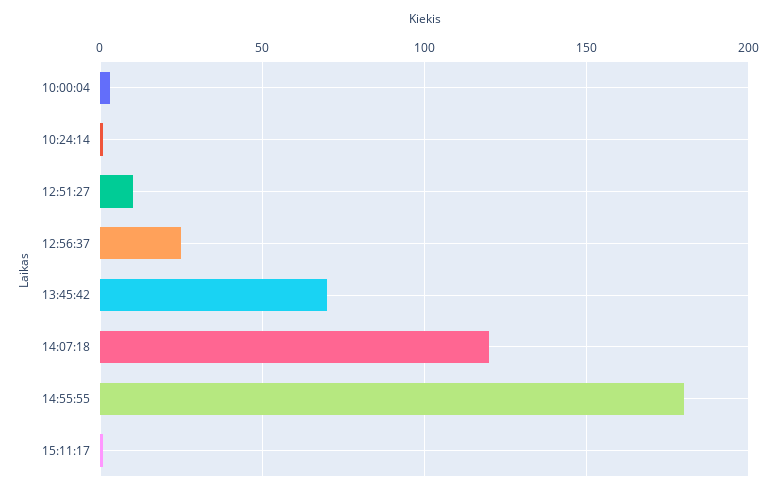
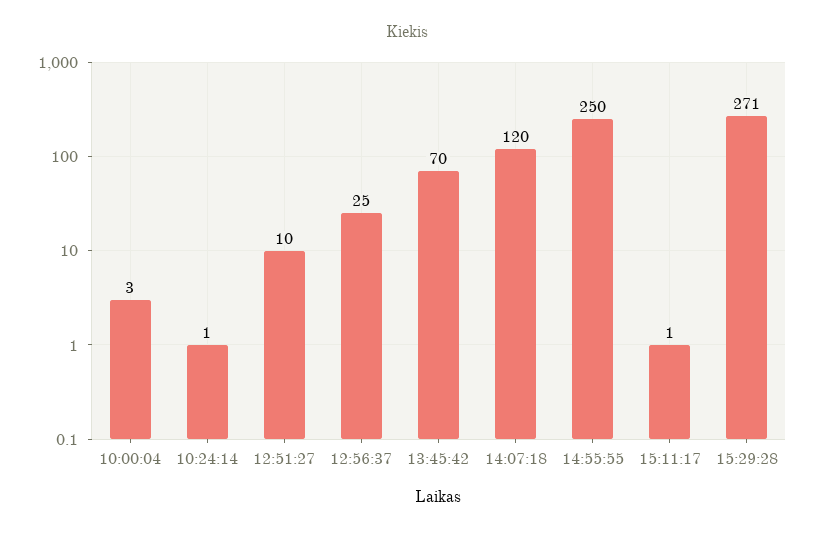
14:55:55: 180 -> 250
15:29:28: none -> 271

